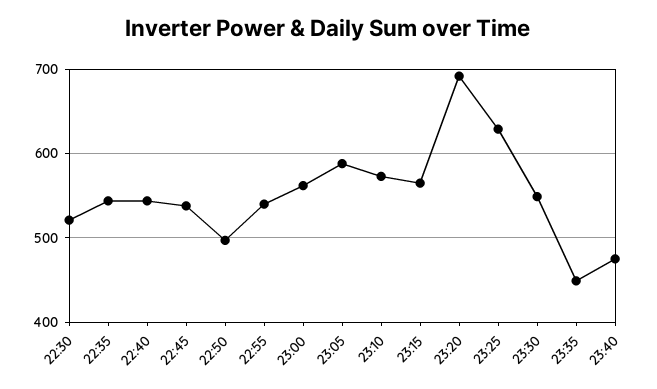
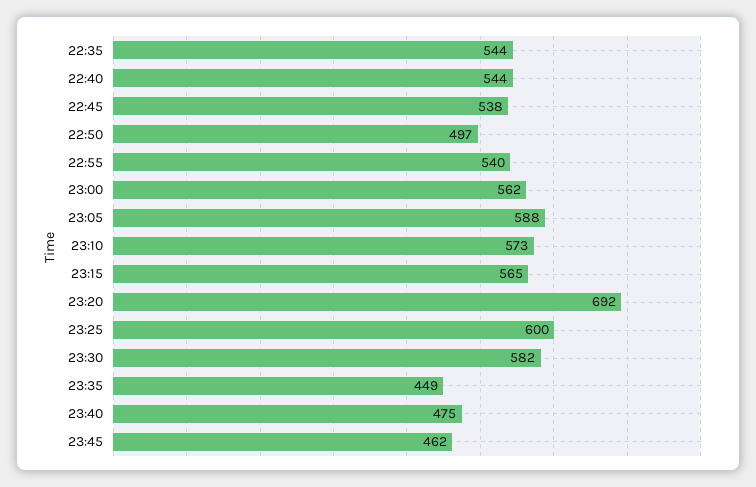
22:30: 520 -> none
23:25: 630 -> 600
23:30: 550 -> 582
23:45: none -> 462

